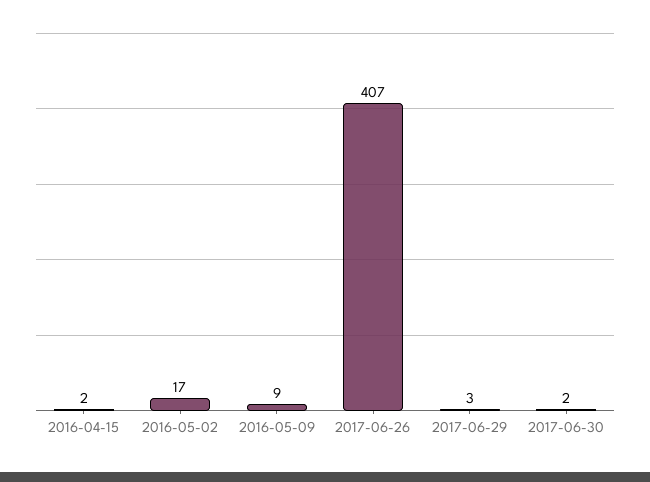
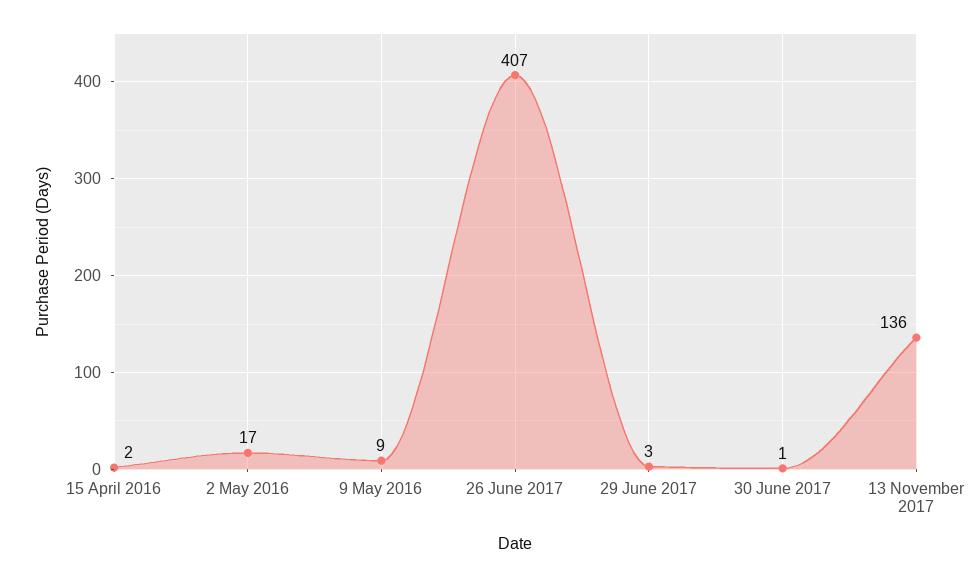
2017-06-30: 2 -> 1
13 November 2017: none -> 136

